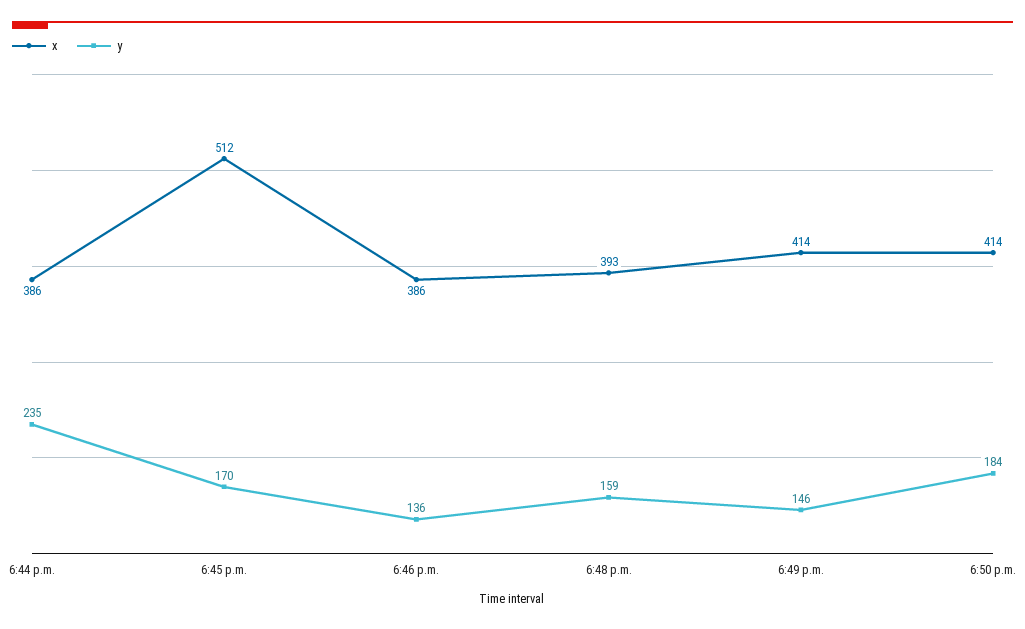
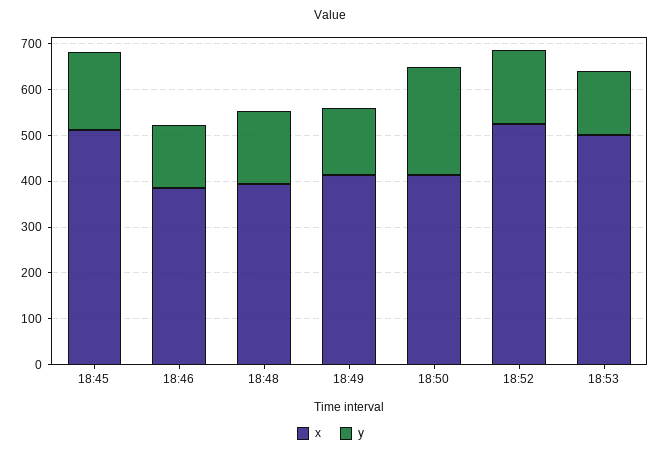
x, 6:44 p.m.: 386 -> none
y, 6:44 p.m.: 235 -> none
y, 6:50 p.m.: 184 -> 240
x, 18:52: none -> 520
y, 18:52: none -> 160
x, 18:53: none -> 500
y, 18:53: none -> 140

